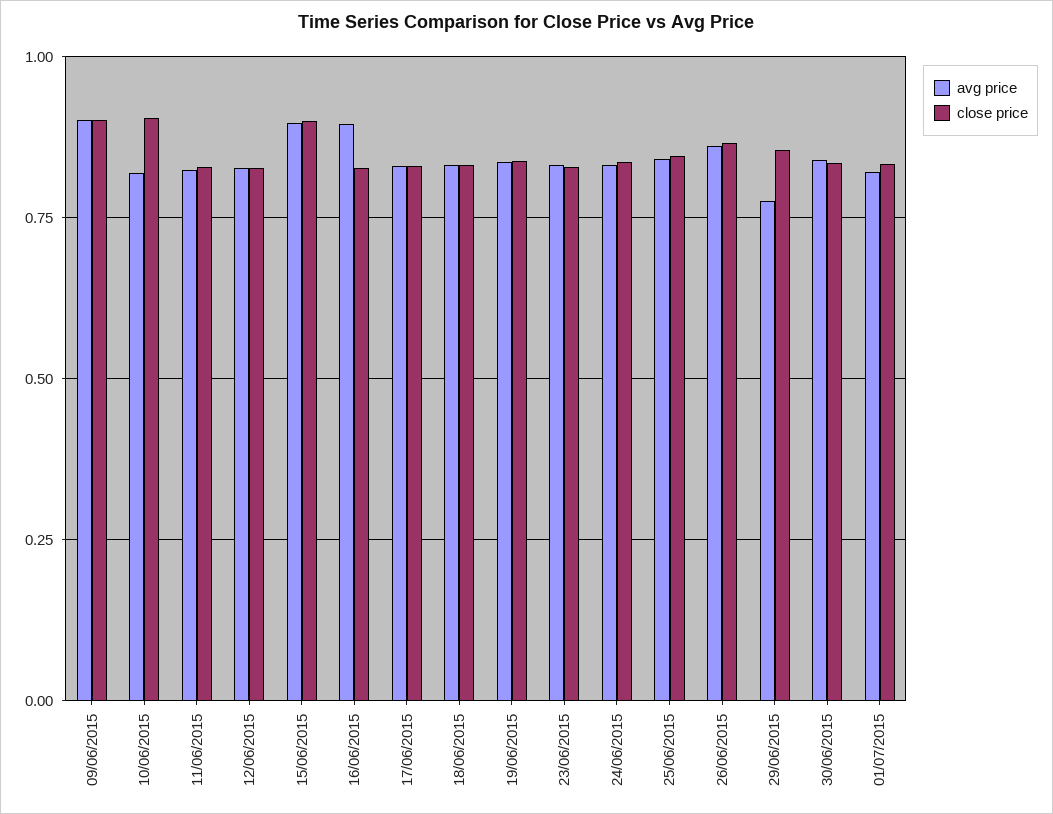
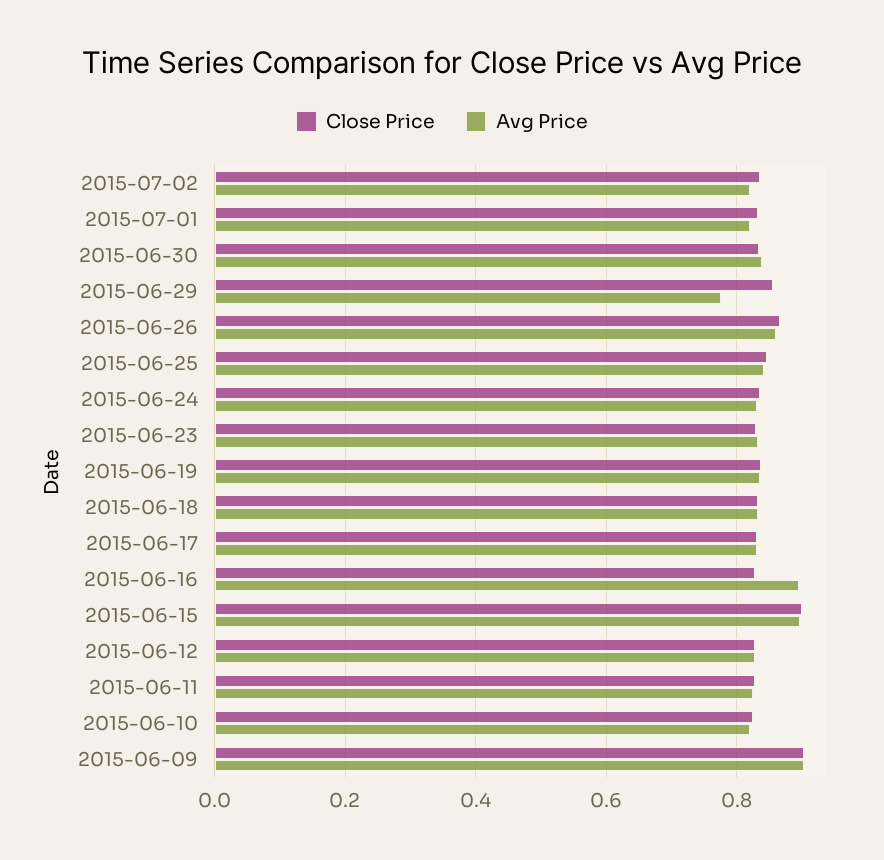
close price, 10/06/2015: 0.9 -> 0.82
close price, 2015-07-02: none -> 0.84
avg price, 2015-07-02: none -> 0.82

